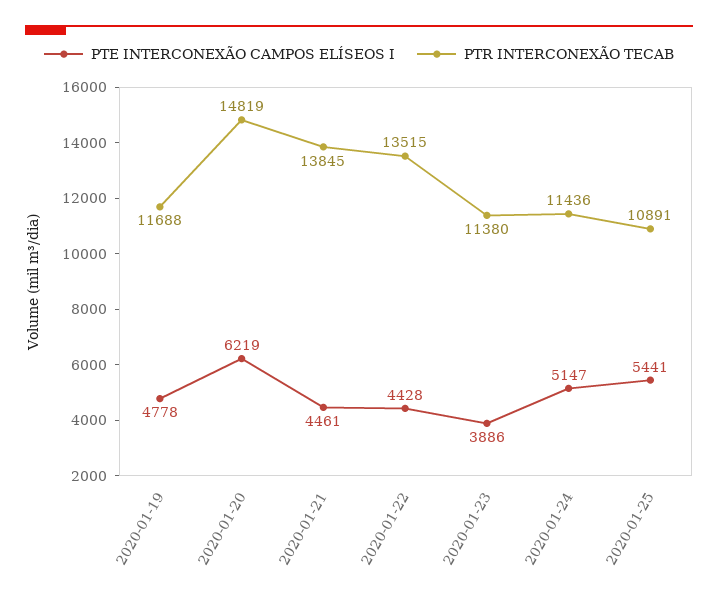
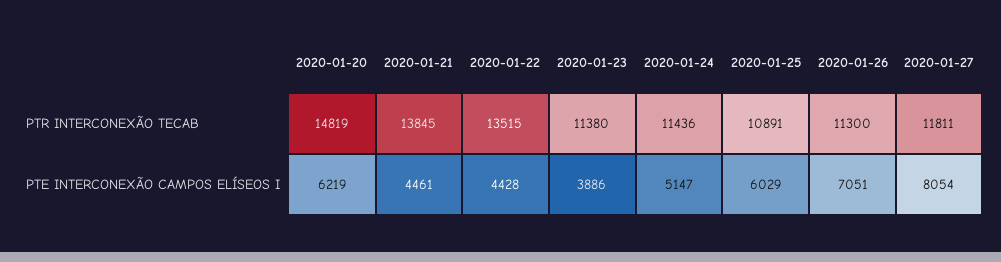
PTE INTERCONEXÃO CAMPOS ELÍSEOS I, 2020-01-19: 4778 -> none
PTR INTERCONEXÃO TECAB, 2020-01-19: 11688 -> none
PTE INTERCONEXÃO CAMPOS ELÍSEOS I, 2020-01-25: 5441 -> 6029
PTR INTERCONEXÃO TECAB, 2020-01-26: none -> 11300
PTR INTERCONEXÃO TECAB, 2020-01-27: none -> 11811
PTE INTERCONEXÃO CAMPOS ELÍSEOS I, 2020-01-26: none -> 7051
PTE INTERCONEXÃO CAMPOS ELÍSEOS I, 2020-01-27: none -> 8054

